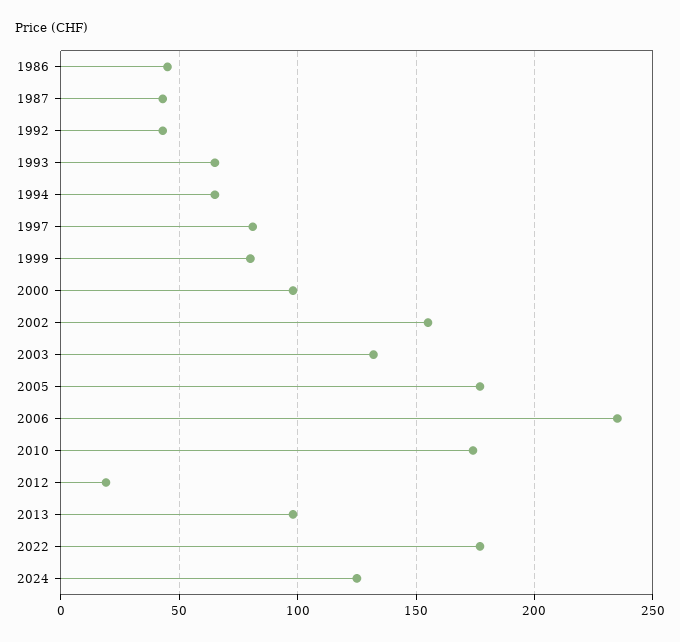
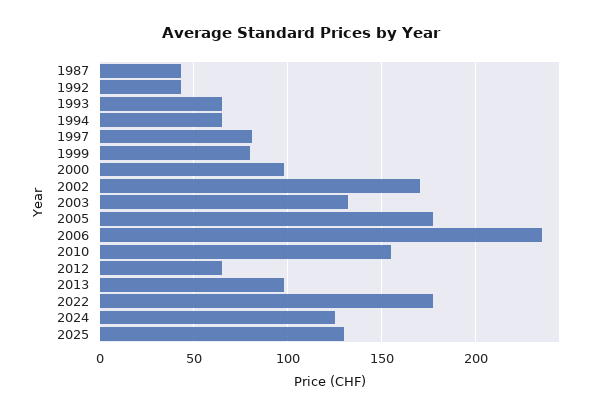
1986: 45 -> none
2002: 155 -> 170
2010: 175 -> 155
2012: 20 -> 65
2025: none -> 130

